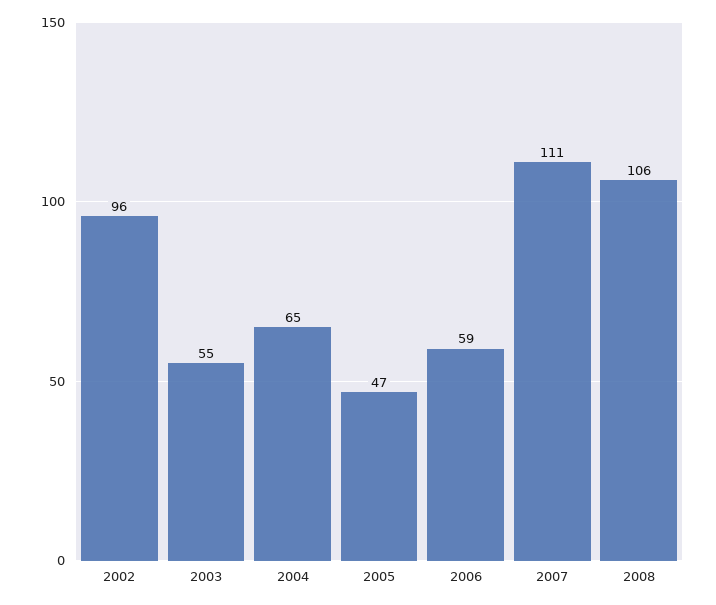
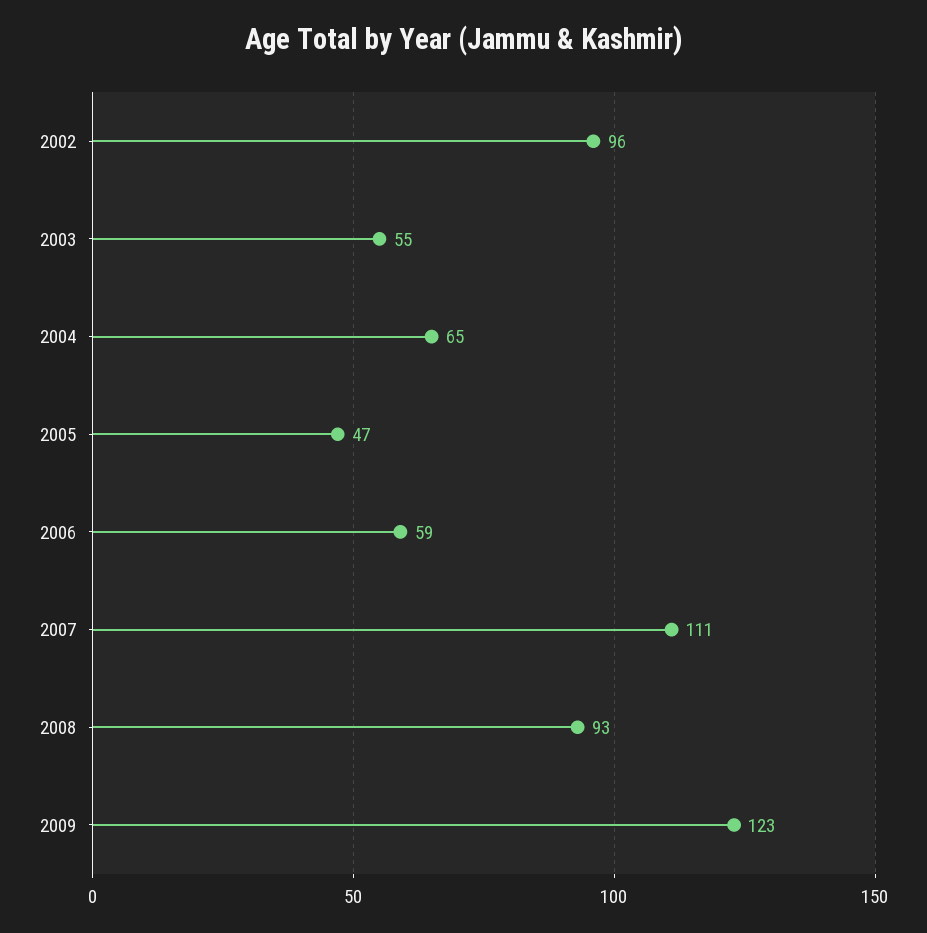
2008: 106 -> 93
2009: none -> 123

